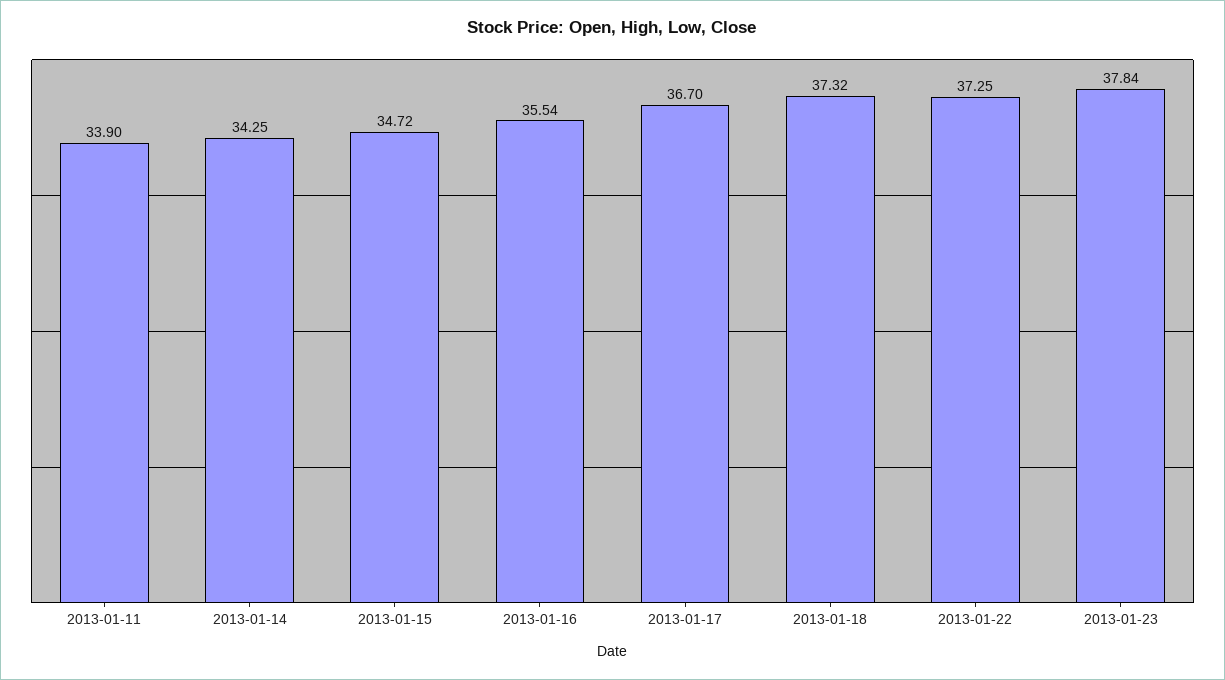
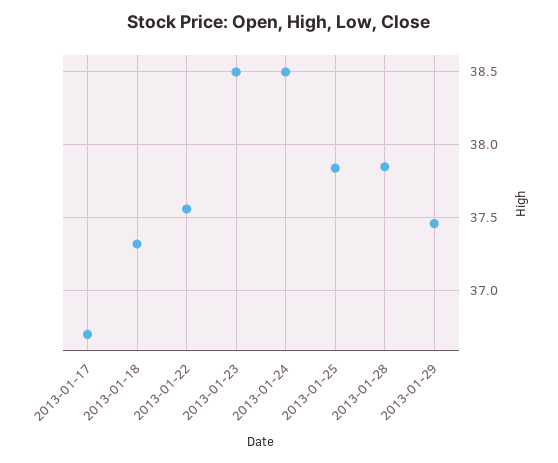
2013-01-11: 33.9 -> none
2013-01-14: 34.25 -> none
2013-01-15: 34.72 -> none
2013-01-16: 35.54 -> none
2013-01-22: 37.25 -> 37.55
2013-01-23: 37.84 -> 38.5
2013-01-24: none -> 38.5
2013-01-25: none -> 37.85
2013-01-28: none -> 37.85
2013-01-29: none -> 37.45

